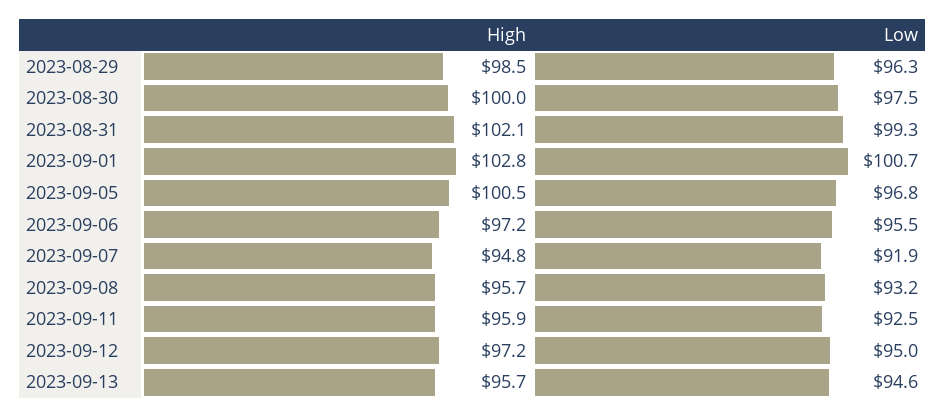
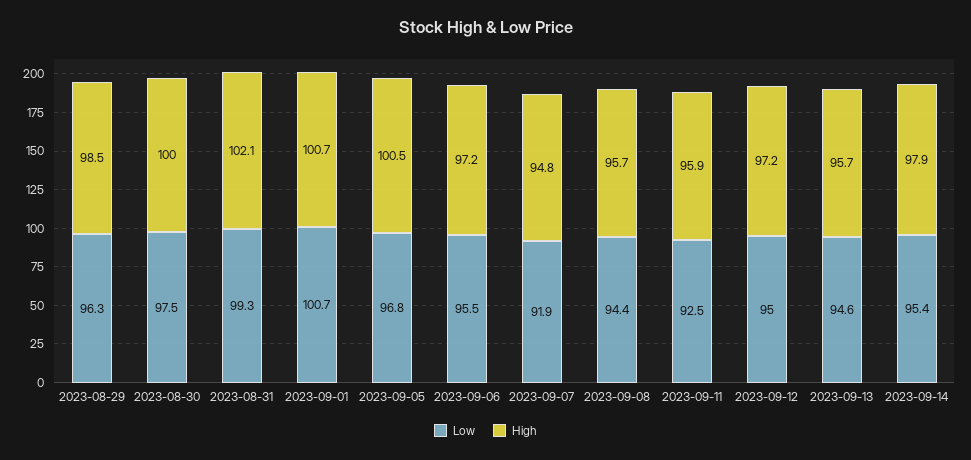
High, 2023-09-01: 102.8 -> 100.7
Low, 2023-09-08: 93.2 -> 94.4
Low, 2023-09-14: none -> 95.4
High, 2023-09-14: none -> 97.9

